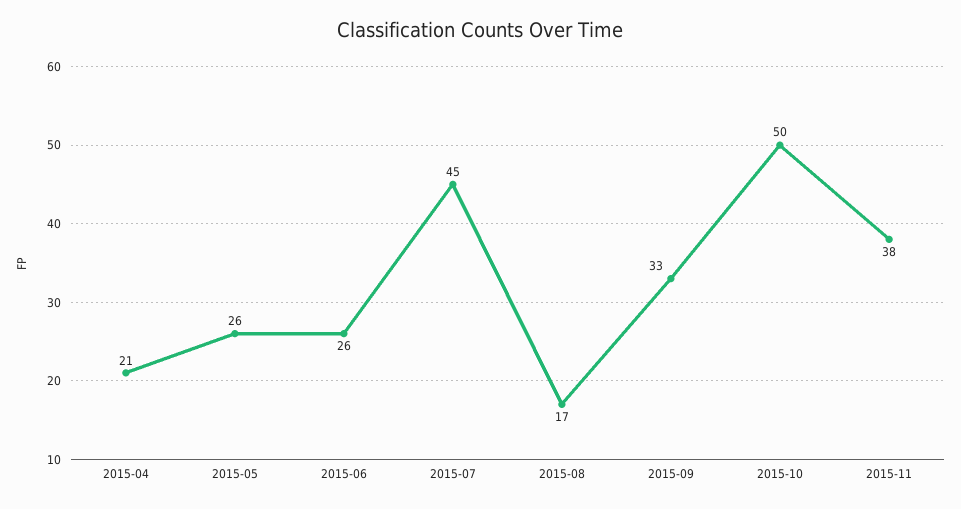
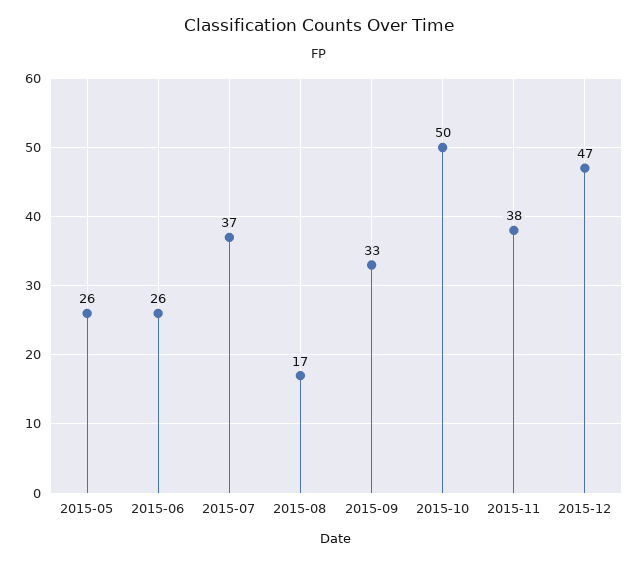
2015-04: 21 -> none
2015-07: 45 -> 37
2015-12: none -> 47

